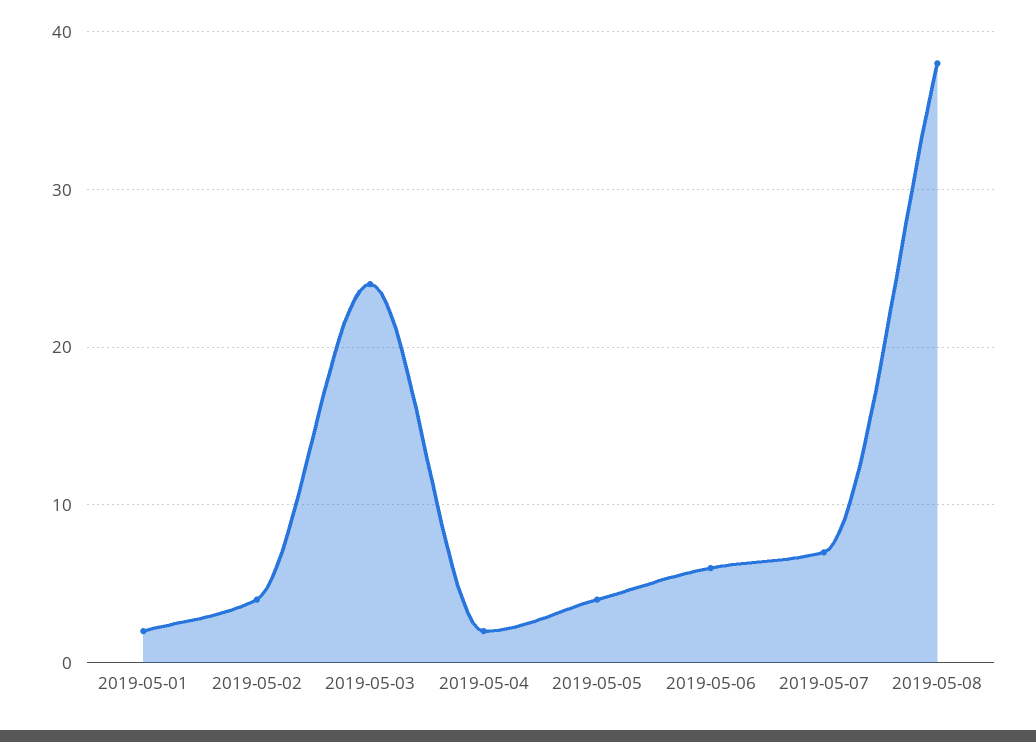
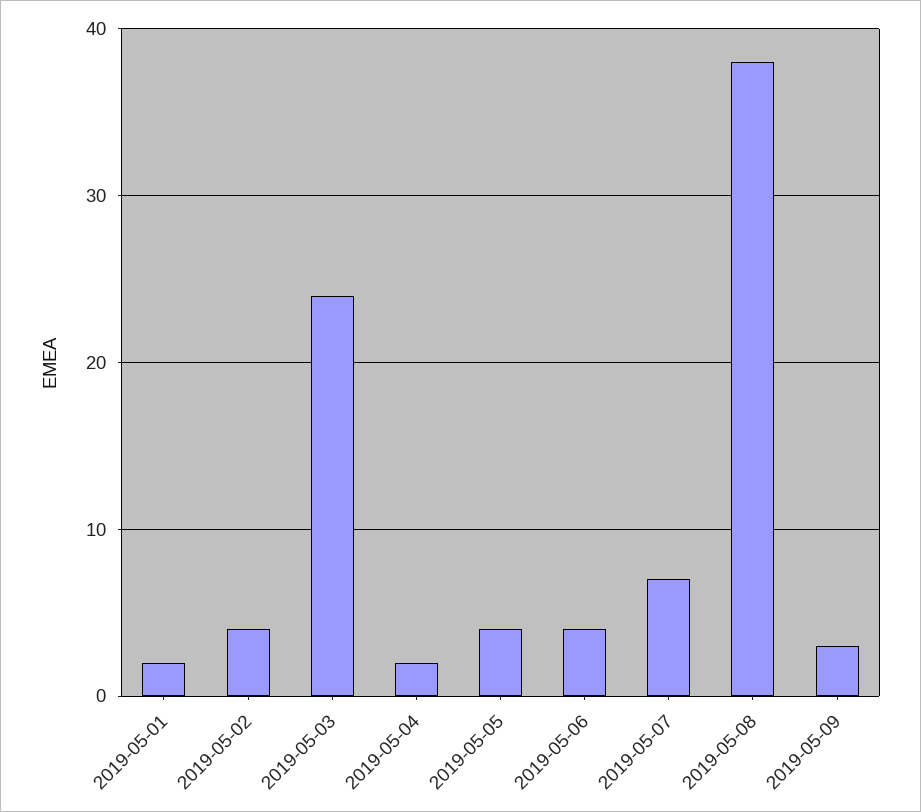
2019-05-06: 6 -> 4
2019-05-09: none -> 3

